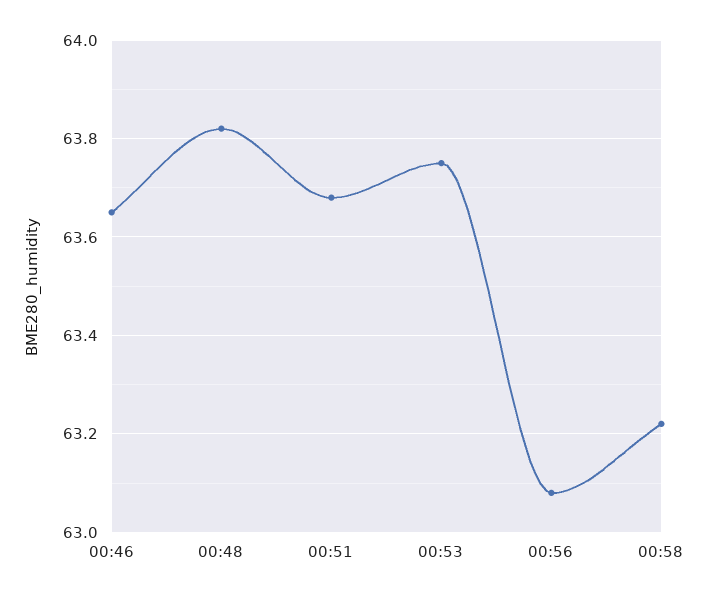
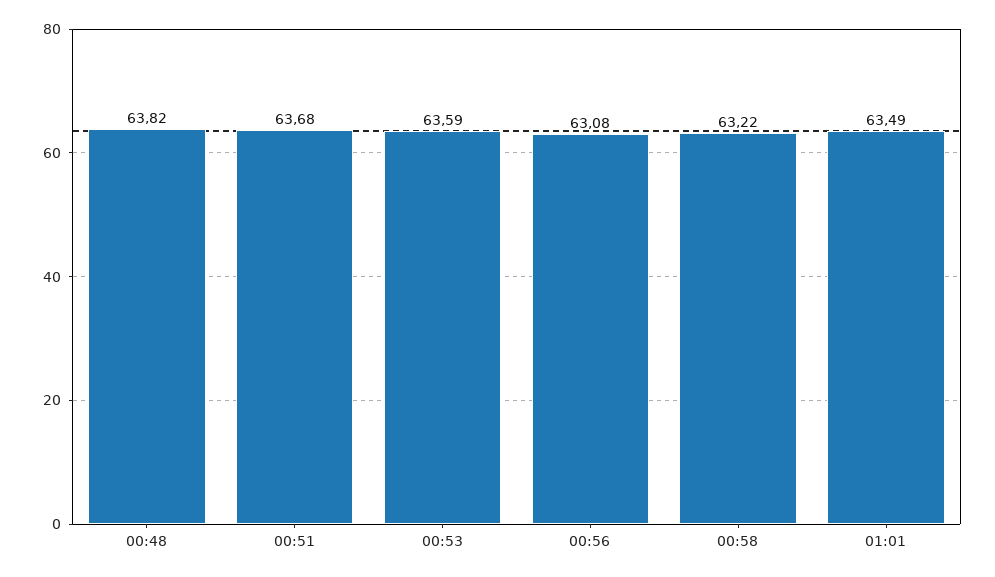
00:46: 63.65 -> none
00:53: 63.75 -> 63.59
01:01: none -> 63.49

